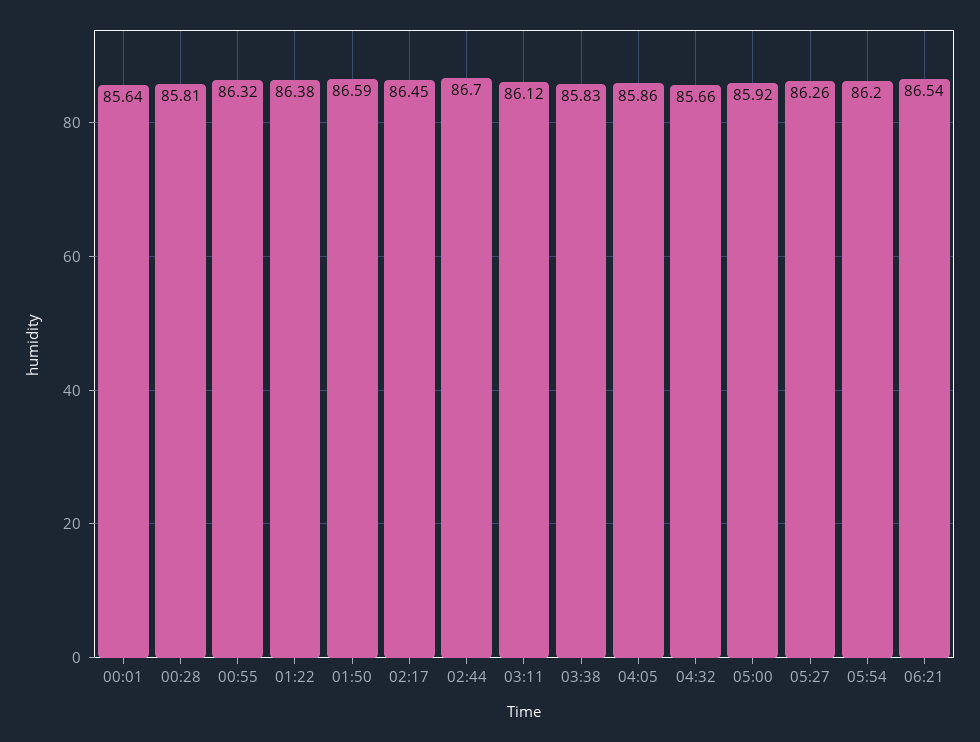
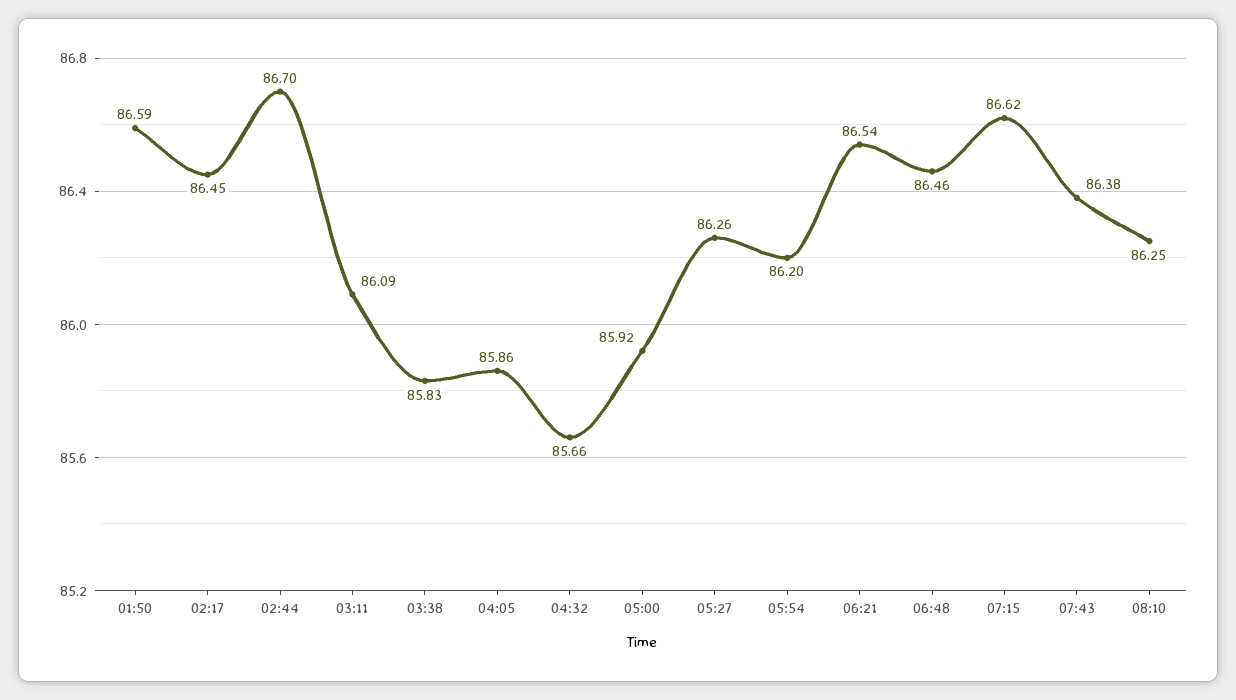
00:01: 85.64 -> none
00:28: 85.81 -> none
00:55: 86.32 -> none
01:22: 86.38 -> none
03:11: 86.12 -> 86.09
06:48: none -> 86.46
07:15: none -> 86.62
07:43: none -> 86.38
08:10: none -> 86.25

